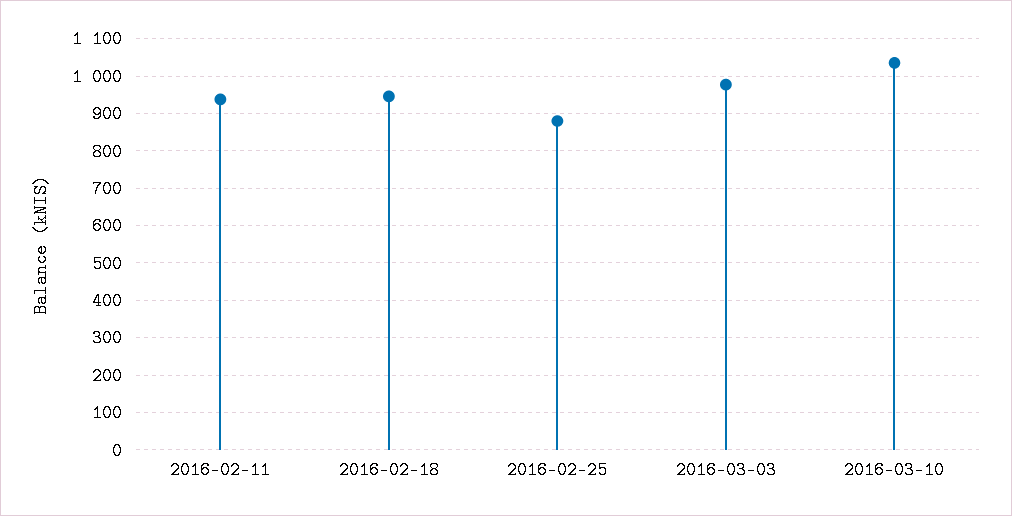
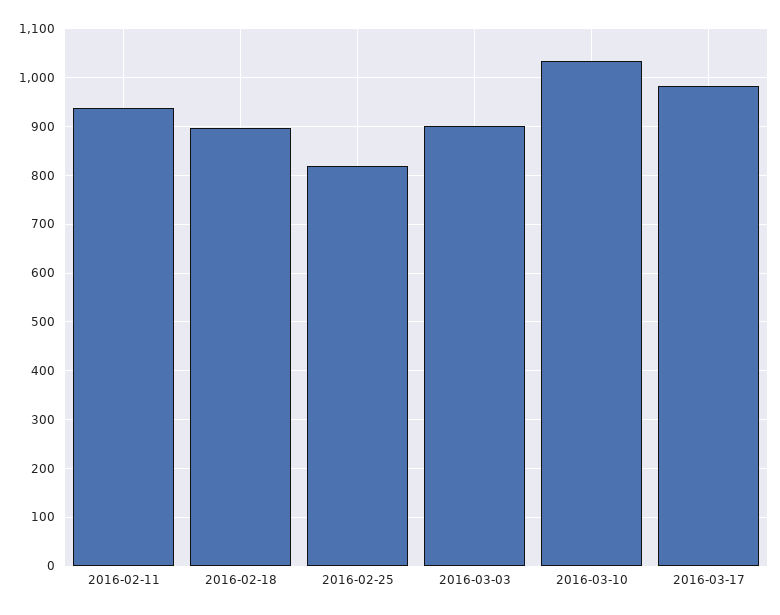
2016-02-18: 940 -> 900
2016-02-25: 880 -> 820
2016-03-03: 980 -> 900
2016-03-17: none -> 980

